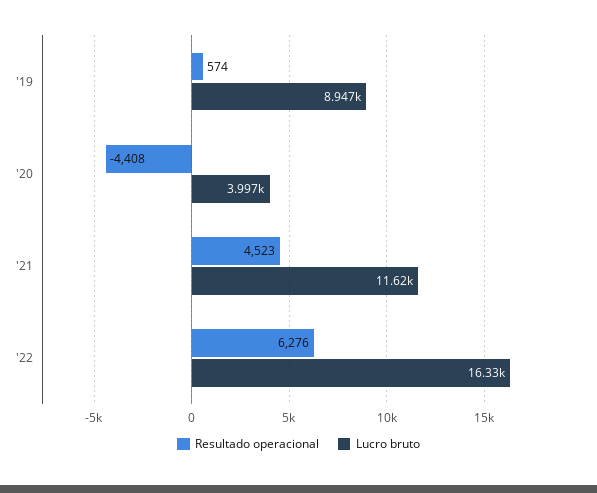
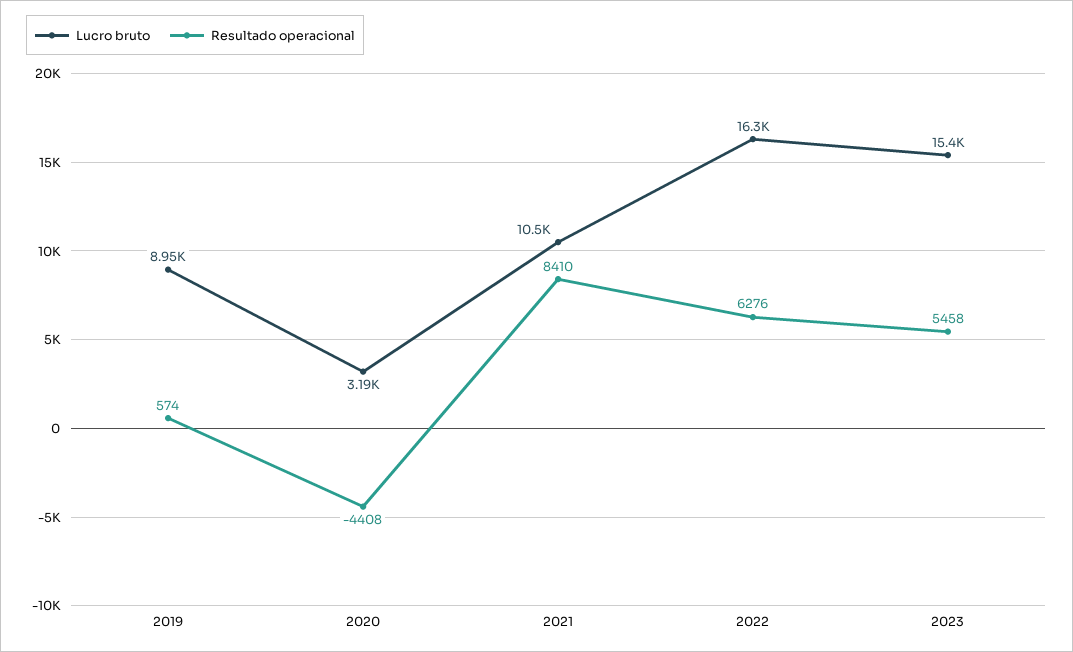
Lucro bruto, '20: 3997 -> 3190
Resultado operacional, '21: 4523 -> 8410
Lucro bruto, '21: 11620 -> 10500
Lucro bruto, 2023: none -> 15400
Resultado operacional, 2023: none -> 5458

